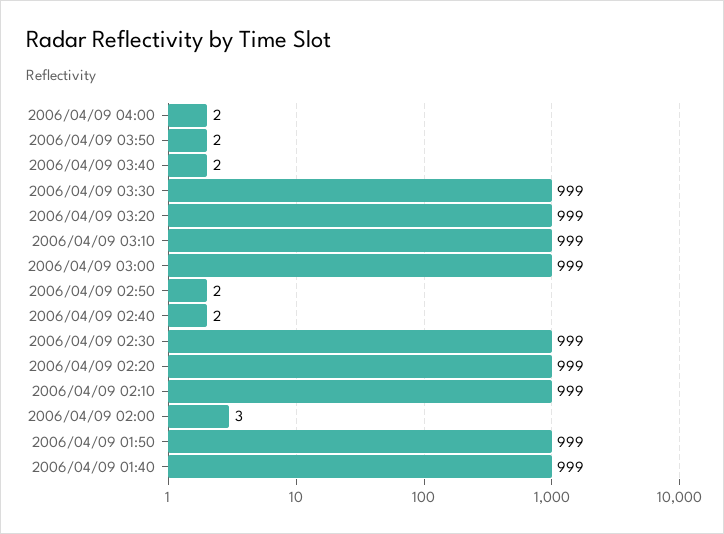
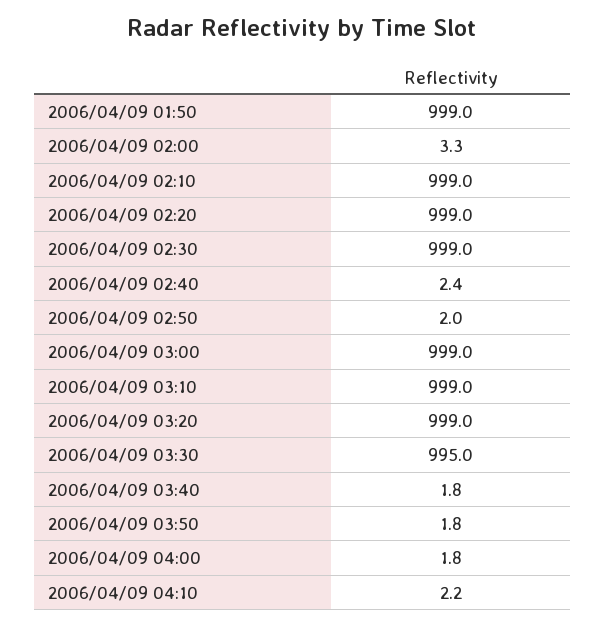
2006/04/09 03:30: 999 -> 995
2006/04/09 01:40: 999 -> none
2006/04/09 04:10: none -> 2.2

